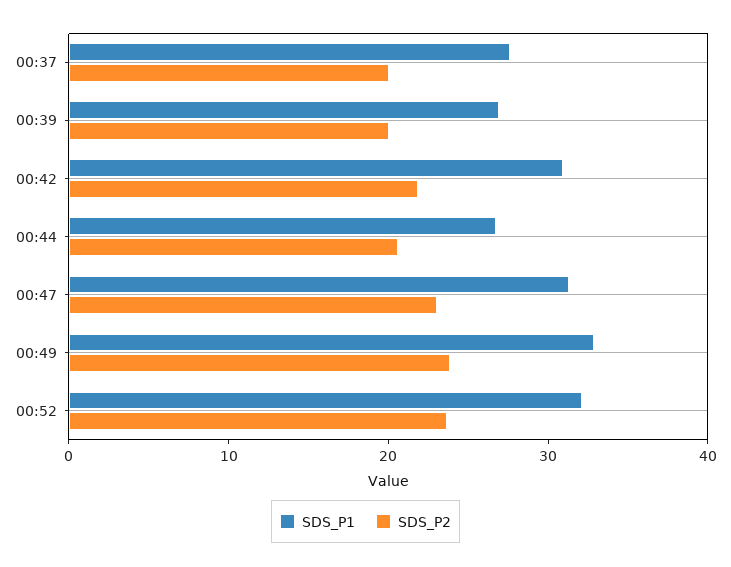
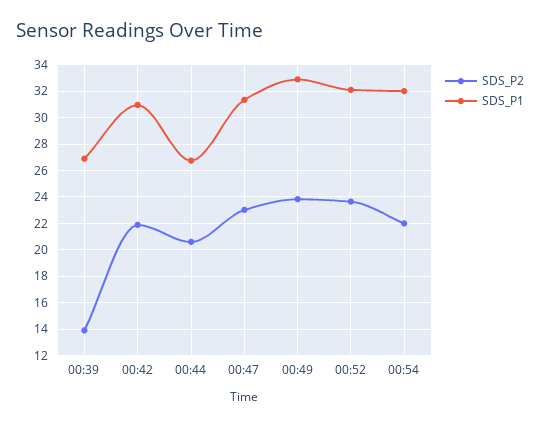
SDS_P1, 00:37: 28 -> none
SDS_P2, 00:37: 20 -> none
SDS_P2, 00:39: 20 -> 14
SDS_P2, 00:54: none -> 22
SDS_P1, 00:54: none -> 32

